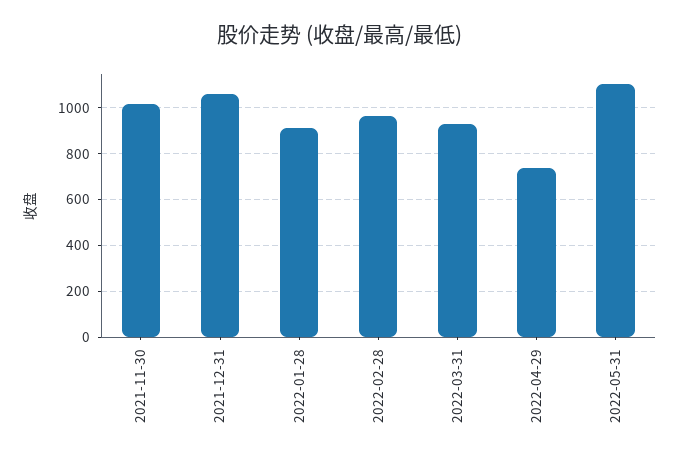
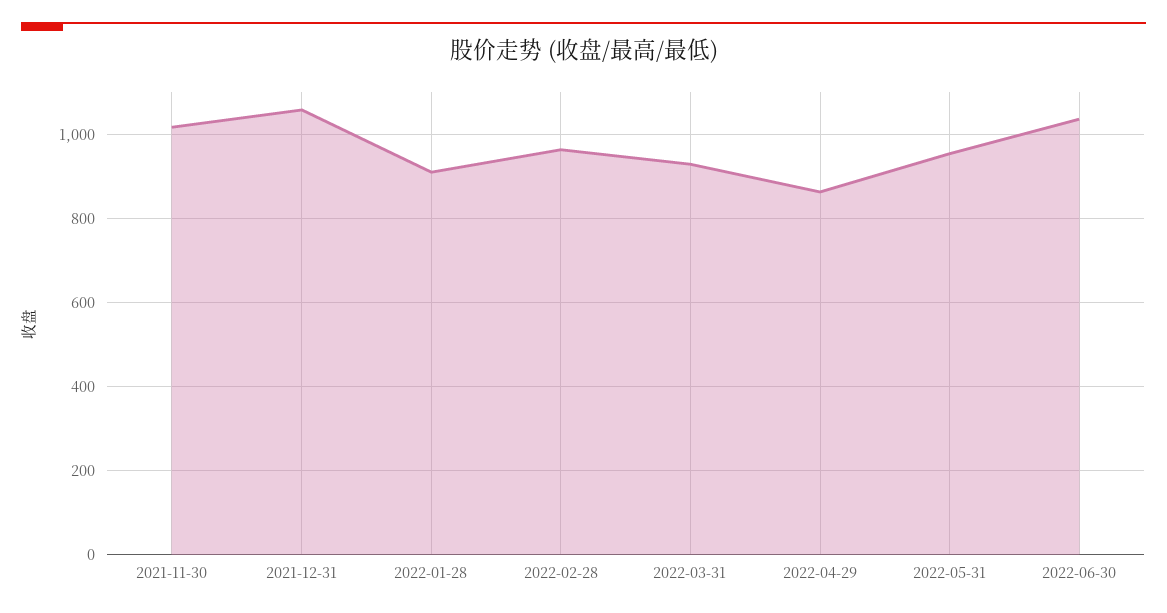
2022-04-29: 750 -> 860
2022-05-31: 1100 -> 960
2022-06-30: none -> 1040

